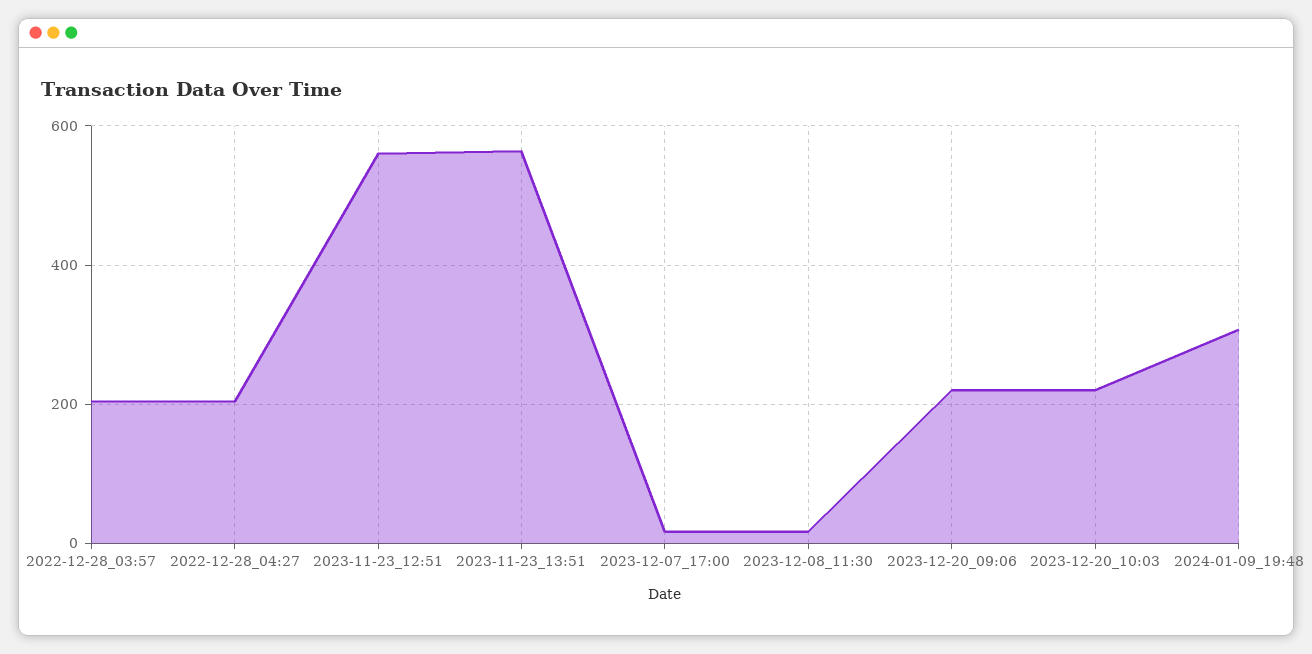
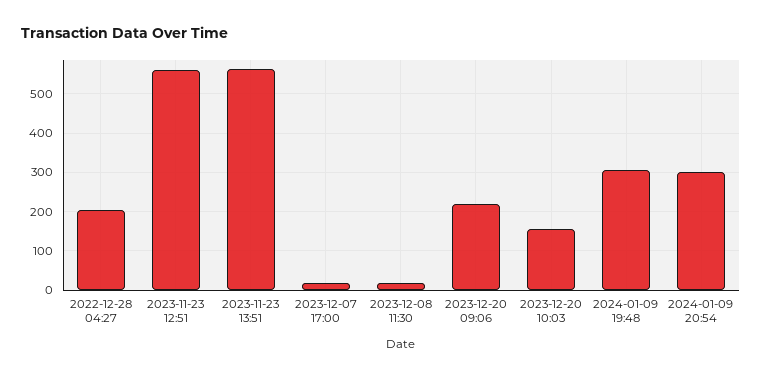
2022-12-28_03:57: 200 -> none
2023-12-20_10:03: 220 -> 160
2024-01-09 20:54: none -> 300

